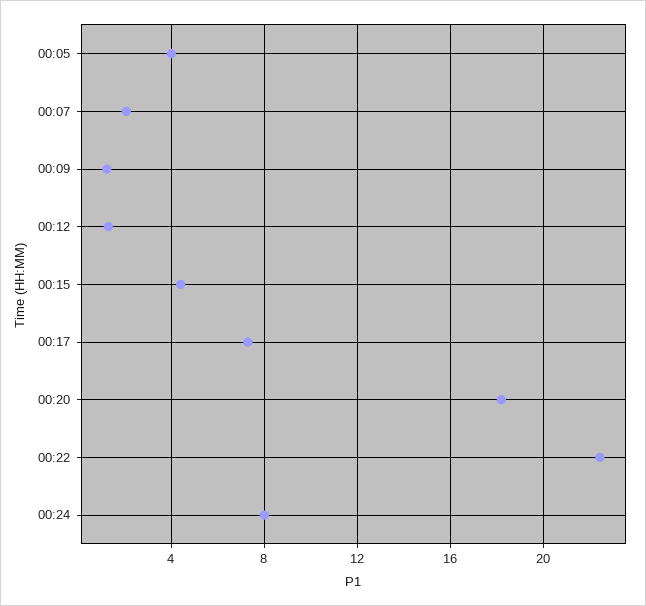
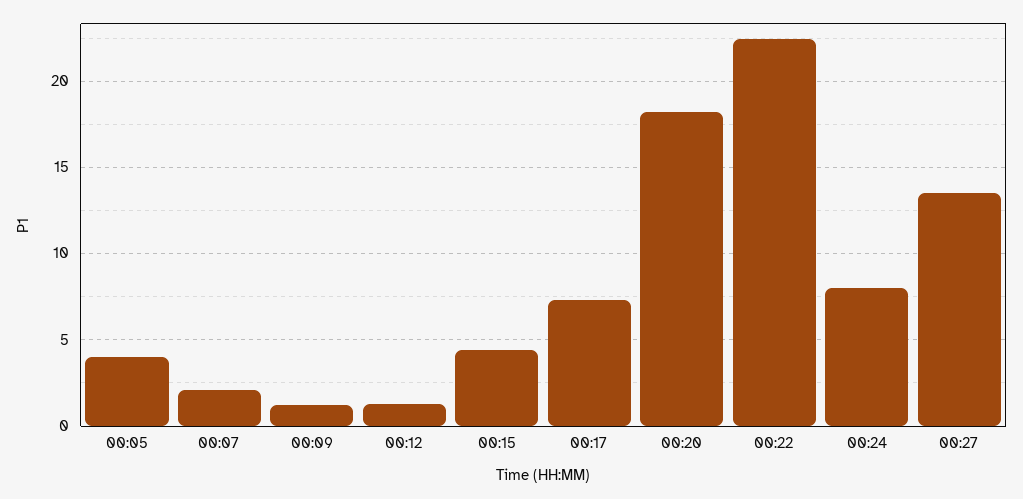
00:27: none -> 13.5

